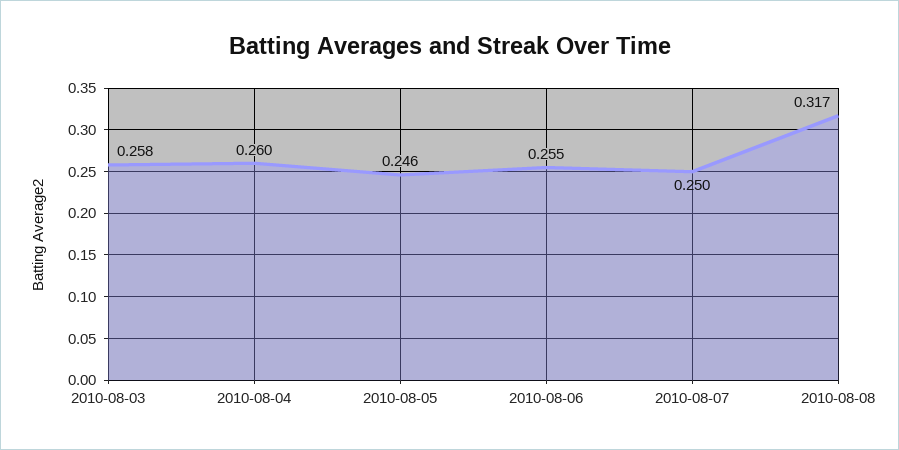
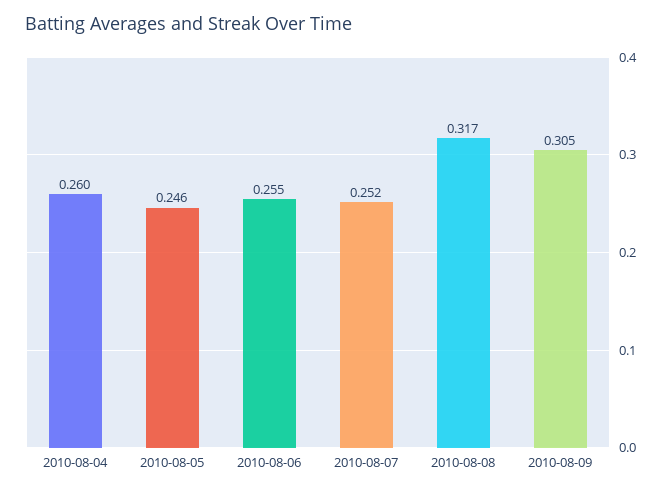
2010-08-03: 0.258 -> none
2010-08-07: 0.25 -> 0.252
2010-08-09: none -> 0.305

